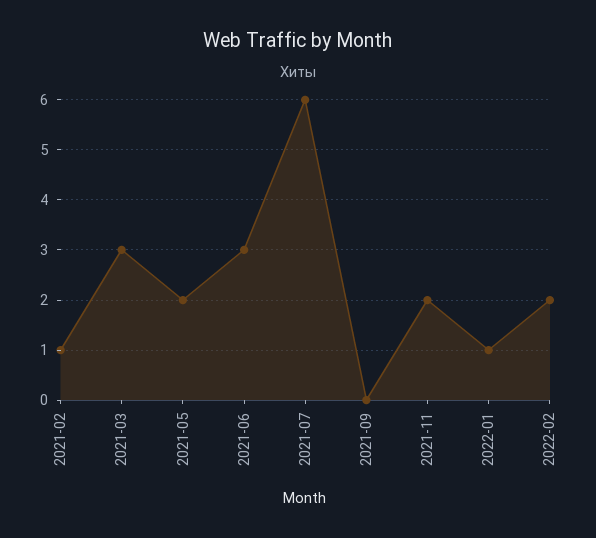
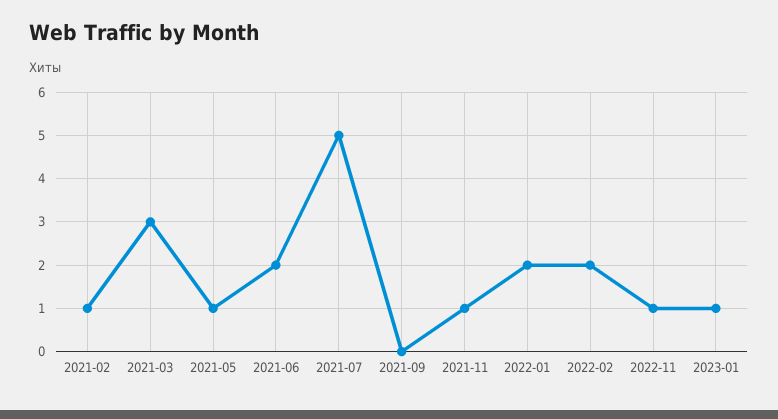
2021-05: 2 -> 1
2021-06: 3 -> 2
2021-07: 6 -> 5
2021-11: 2 -> 1
2022-01: 1 -> 2
2022-11: none -> 1
2023-01: none -> 1

